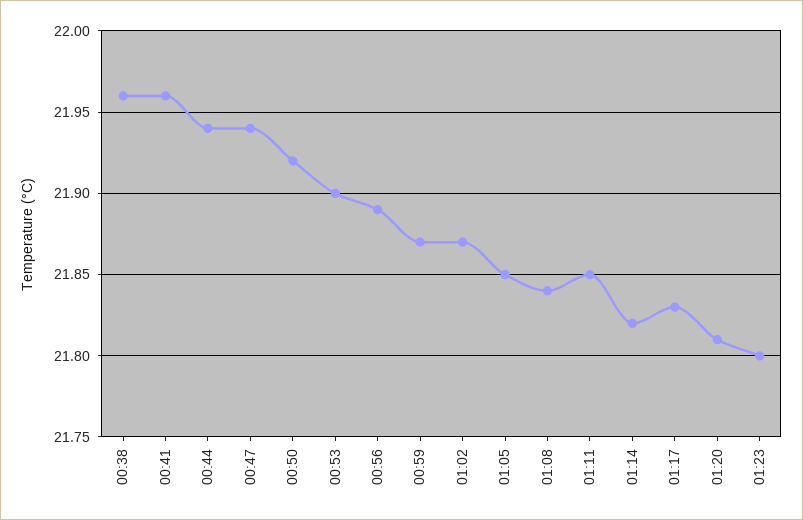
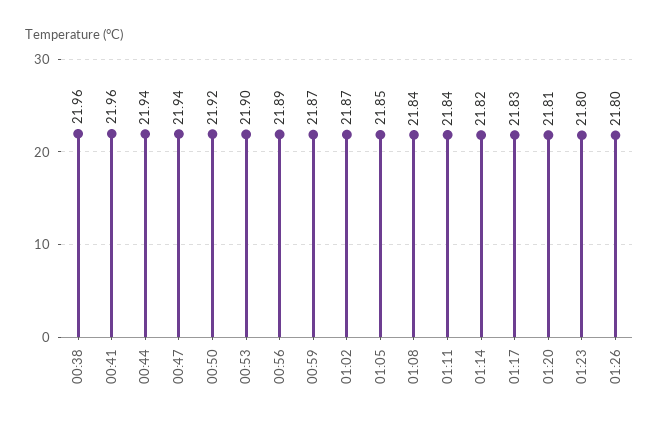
01:11: 21.85 -> 21.84
01:26: none -> 21.8

